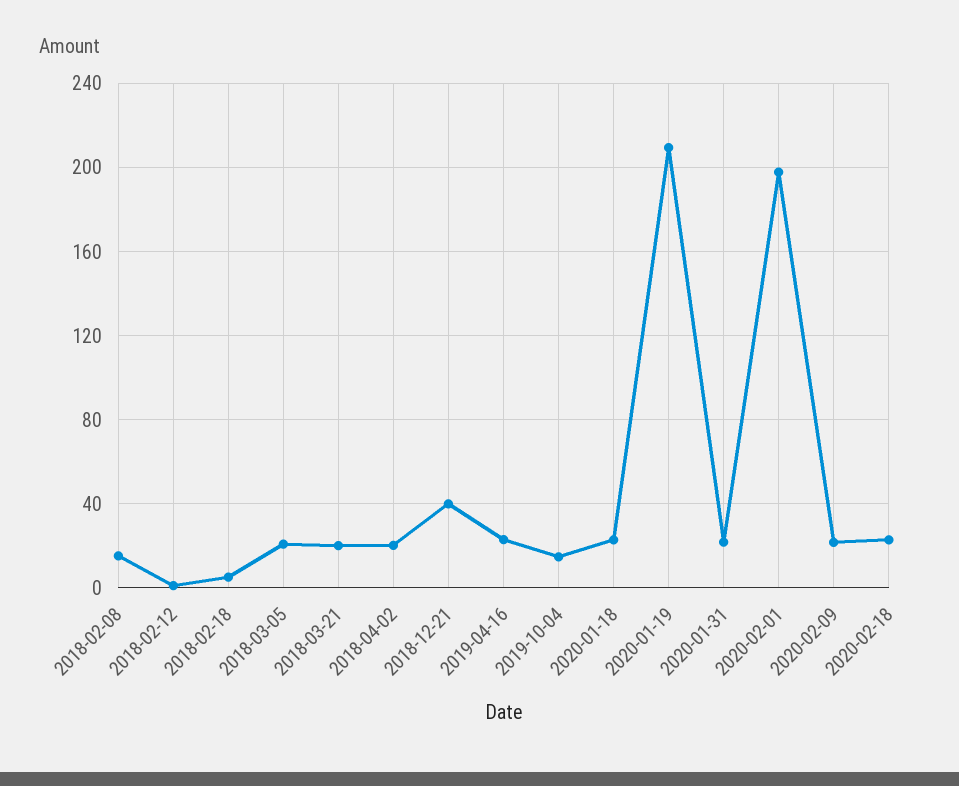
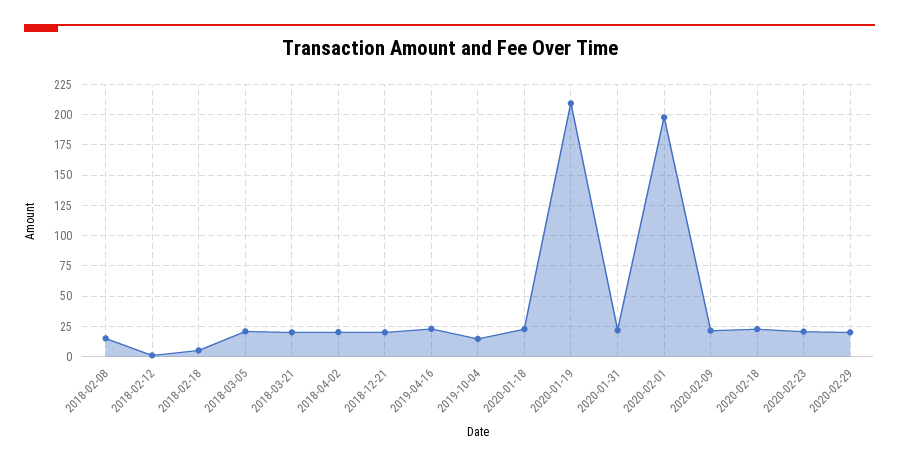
2018-12-21: 40 -> 20
2020-02-23: none -> 20
2020-02-29: none -> 20

